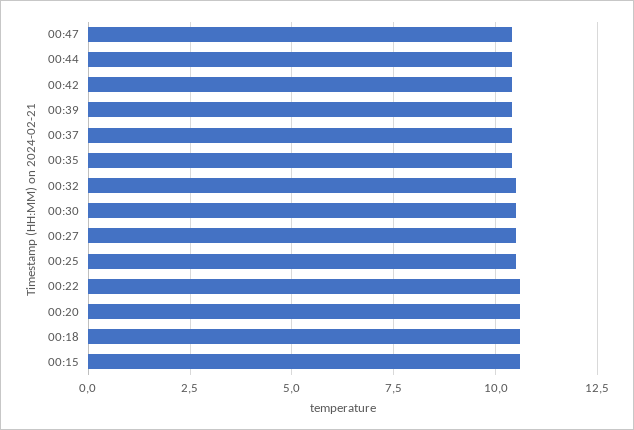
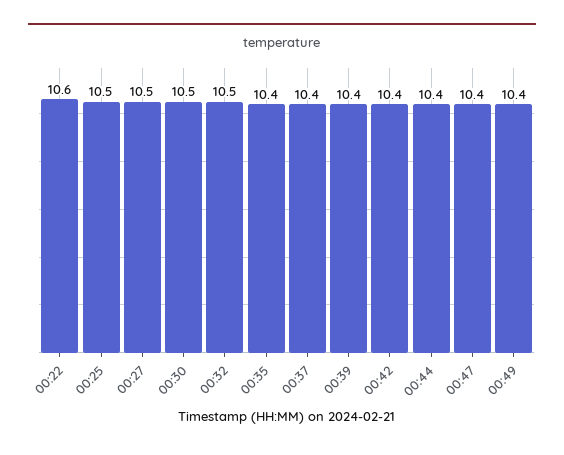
00:20: 10.5 -> none
00:18: 10.5 -> none
00:15: 10.5 -> none
00:49: none -> 10.4

